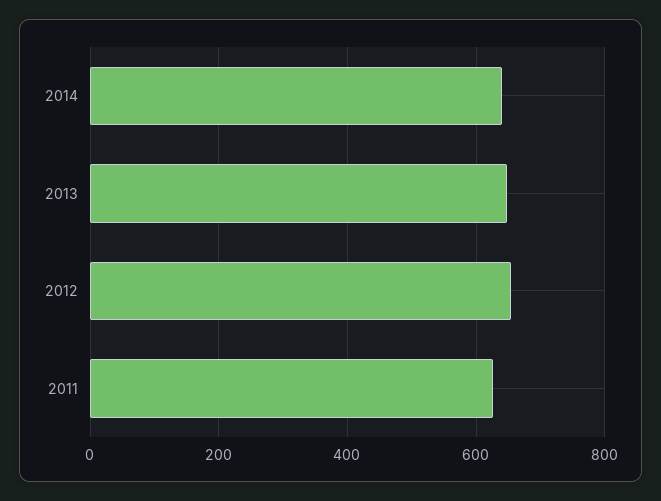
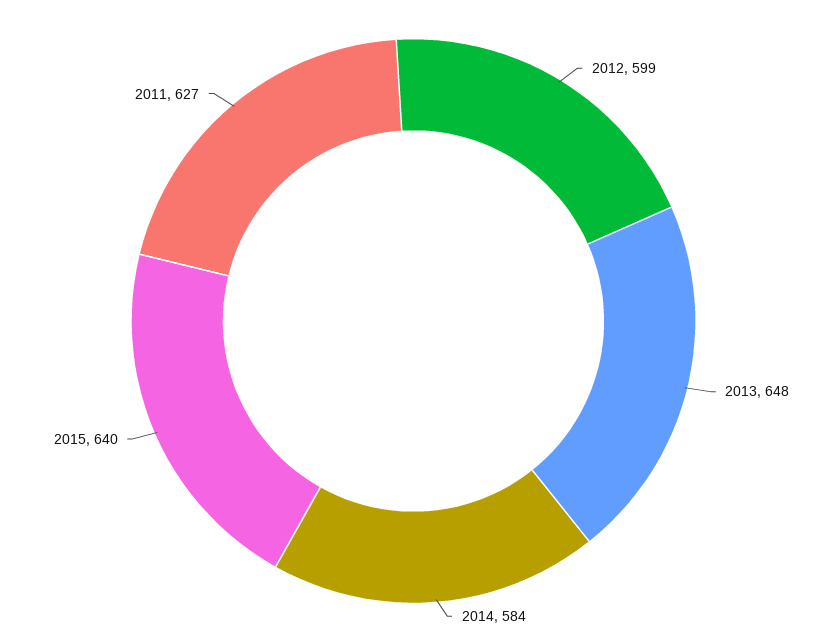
2014: 640 -> 584
2012: 660 -> 599
2015: none -> 640

